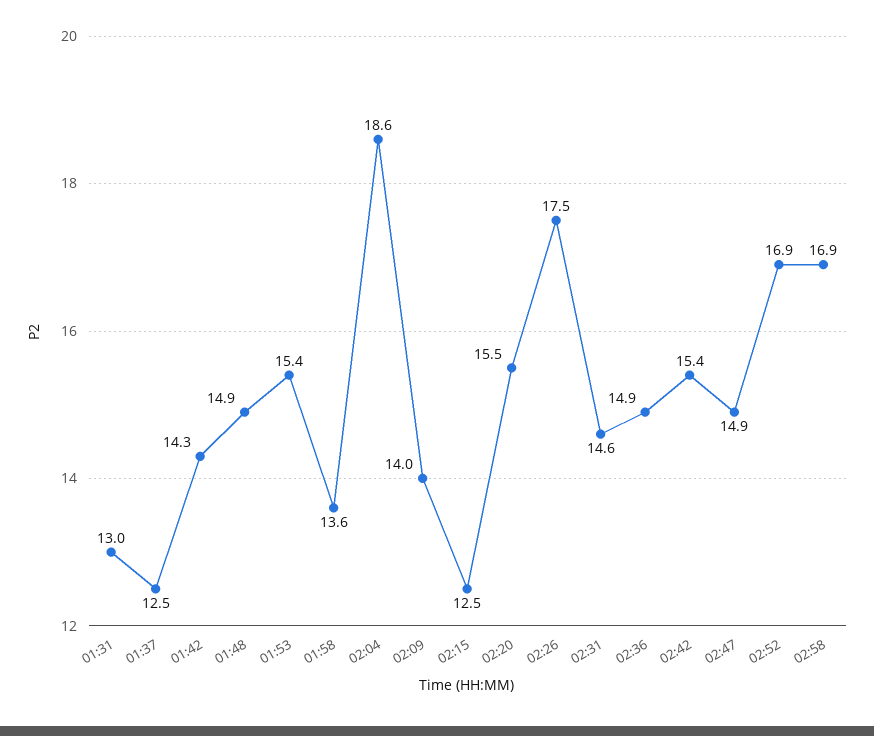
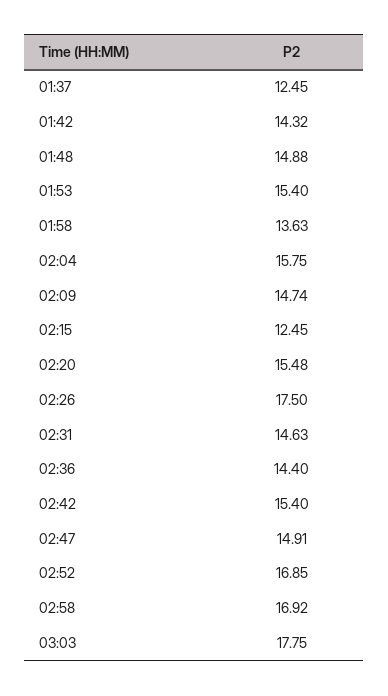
01:31: 13 -> none
02:04: 18.6 -> 15.75
02:09: 14 -> 14.74
02:36: 14.9 -> 14.4
03:03: none -> 17.75

